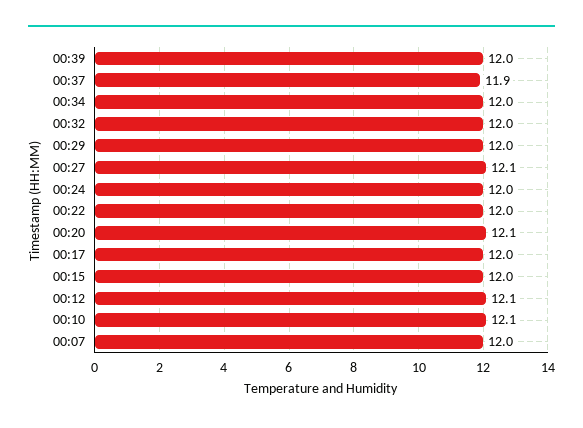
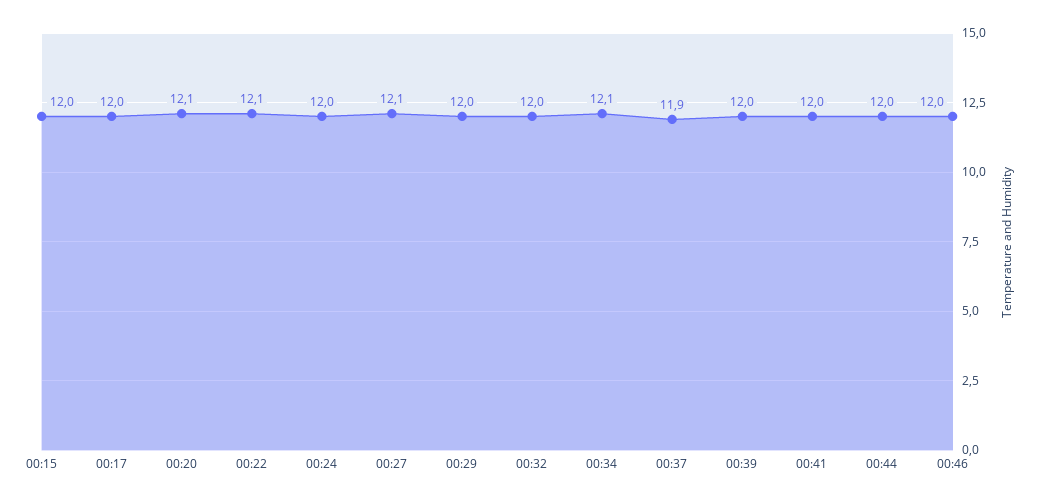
00:34: 12 -> 12.1
00:22: 12 -> 12.1
00:12: 12.1 -> none
00:10: 12.1 -> none
00:07: 12 -> none
00:41: none -> 12
00:44: none -> 12
00:46: none -> 12

